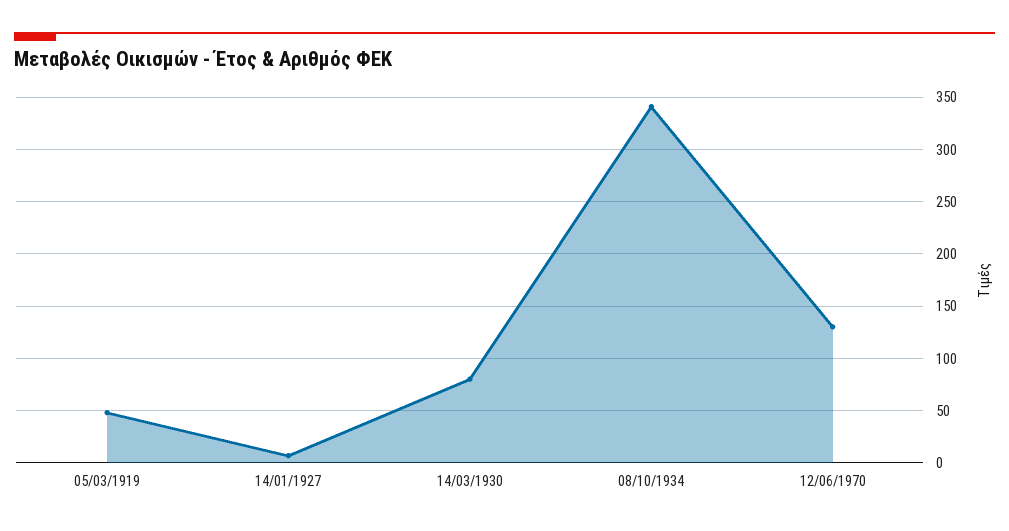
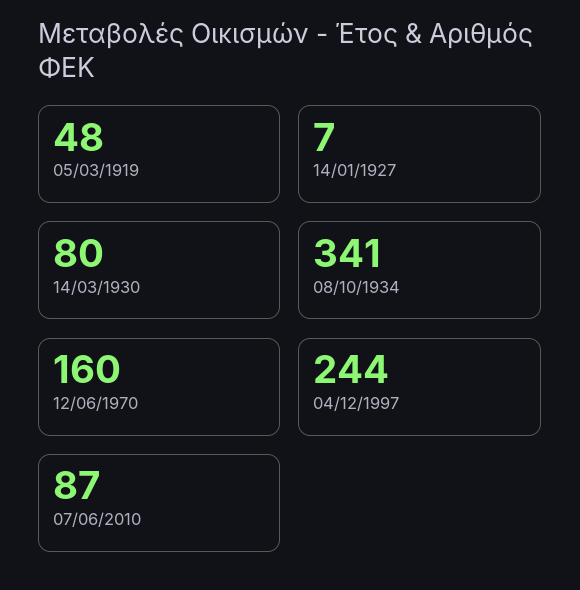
12/06/1970: 130 -> 160
04/12/1997: none -> 244
07/06/2010: none -> 87

